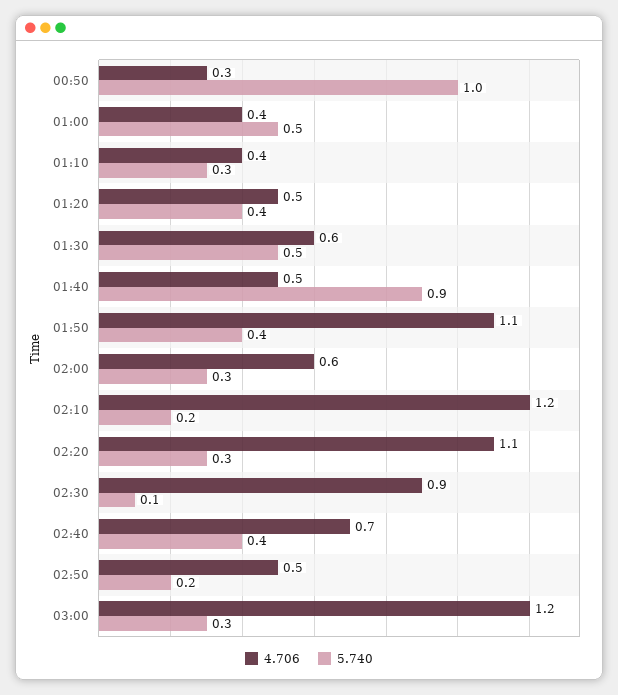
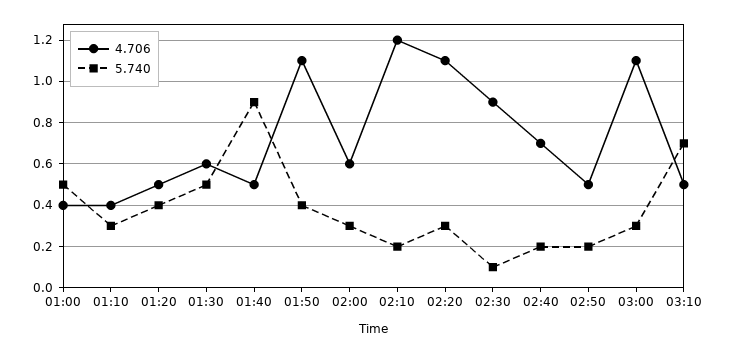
4.706, 00:50: 0.3 -> none
5.740, 00:50: 1 -> none
5.740, 02:40: 0.4 -> 0.2
4.706, 03:00: 1.2 -> 1.1
4.706, 03:10: none -> 0.5
5.740, 03:10: none -> 0.7

